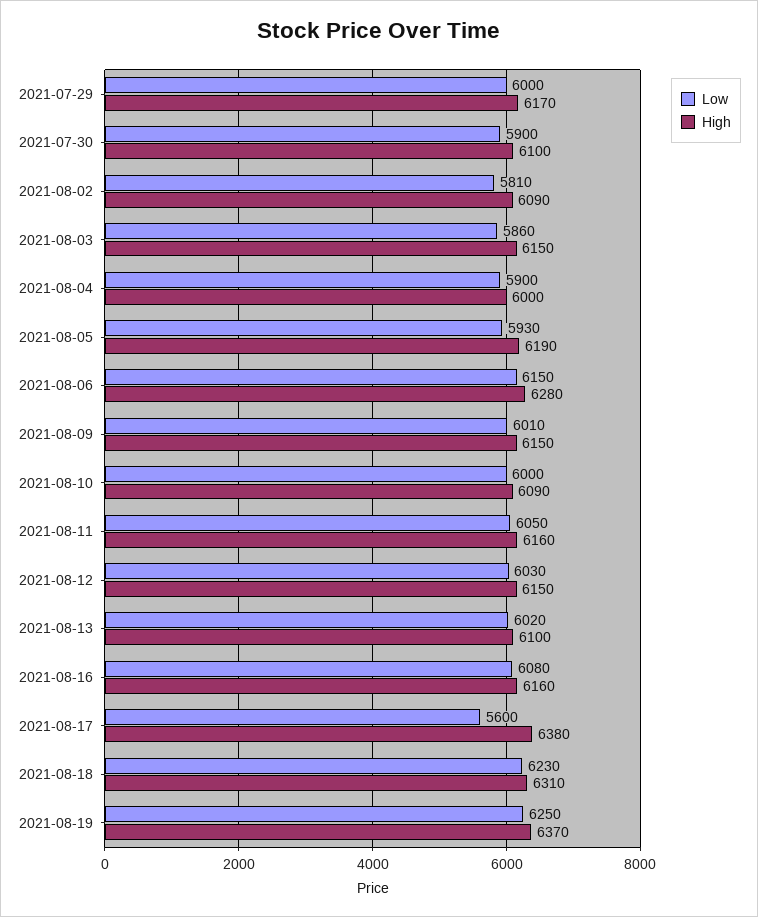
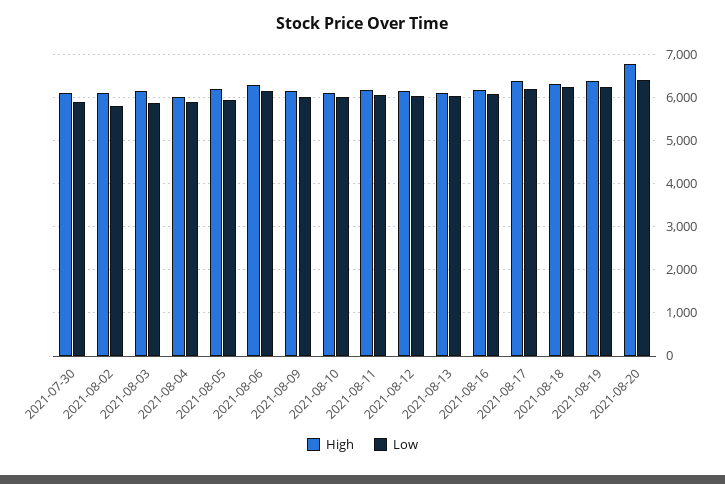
Low, 2021-07-29: 6000 -> none
High, 2021-07-29: 6170 -> none
Low, 2021-08-17: 5600 -> 6200
High, 2021-08-20: none -> 6800
Low, 2021-08-20: none -> 6400

